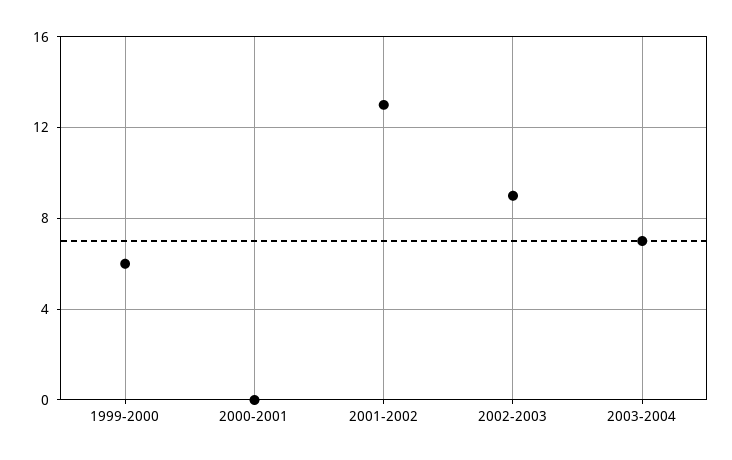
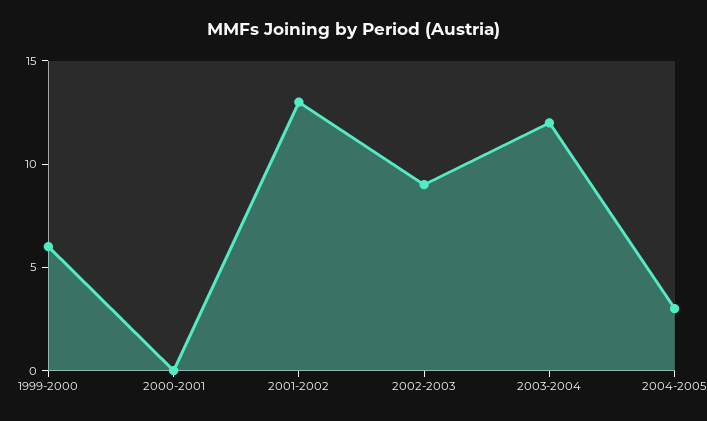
2003-2004: 7 -> 12
2004-2005: none -> 3

